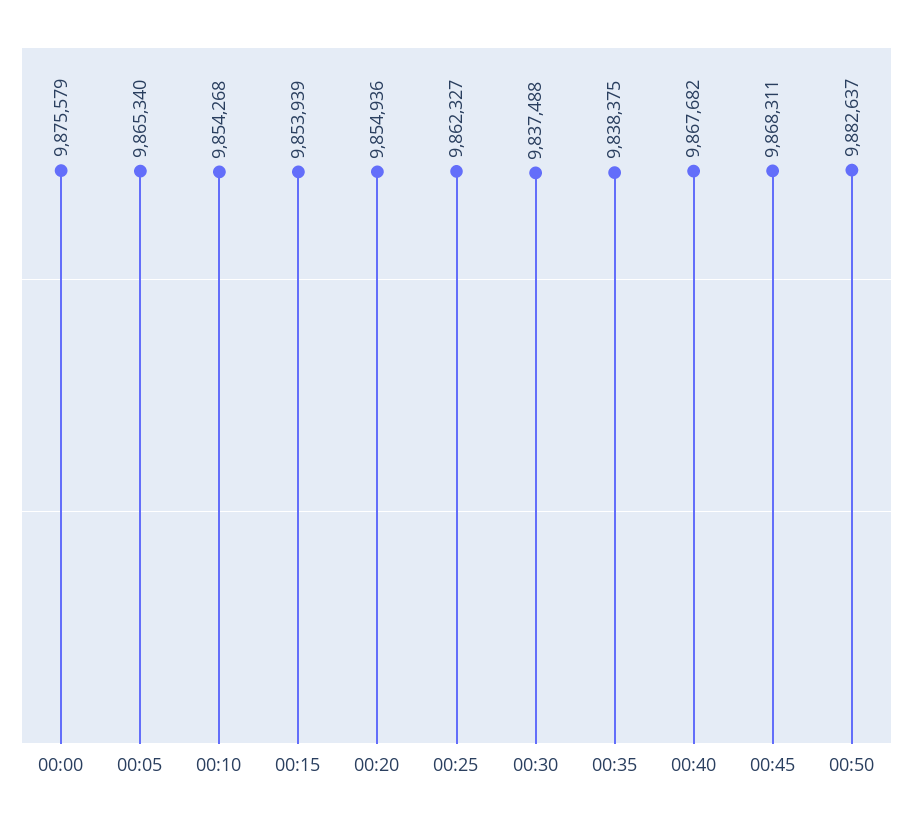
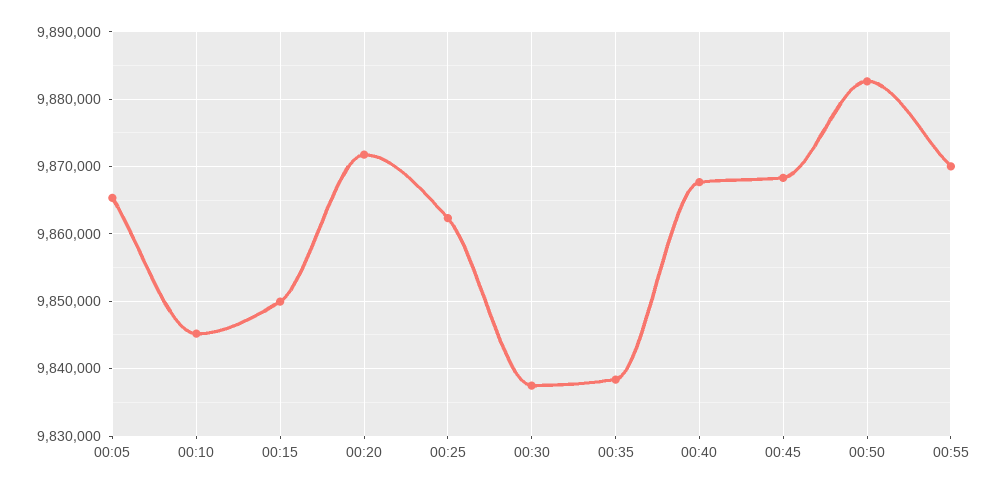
00:00: 9875579 -> none
00:10: 9854268 -> 9845000
00:15: 9853939 -> 9850000
00:20: 9854936 -> 9872000
00:55: none -> 9870000

